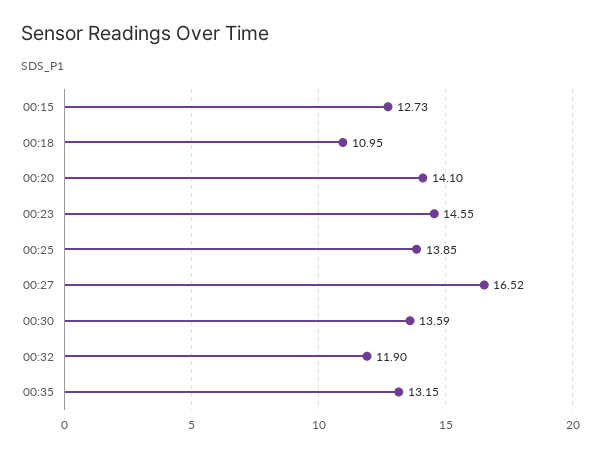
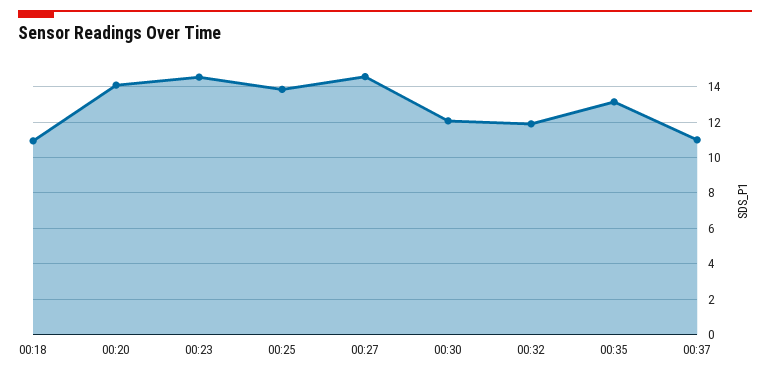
00:15: 12.73 -> none
00:27: 16.52 -> 14.5
00:30: 13.59 -> 12
00:37: none -> 11

